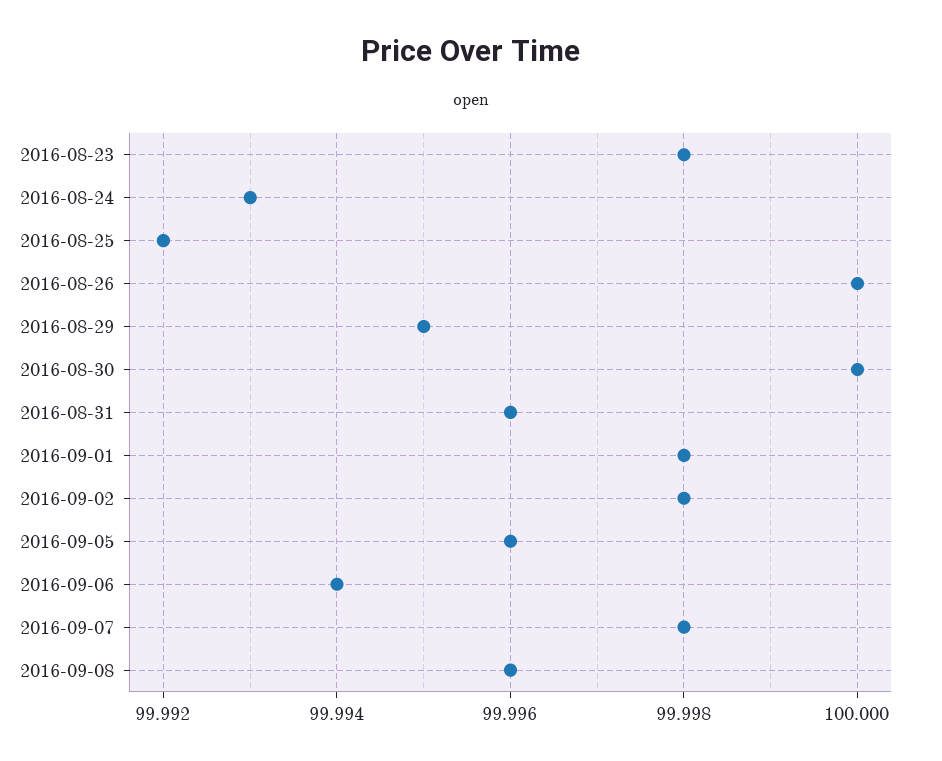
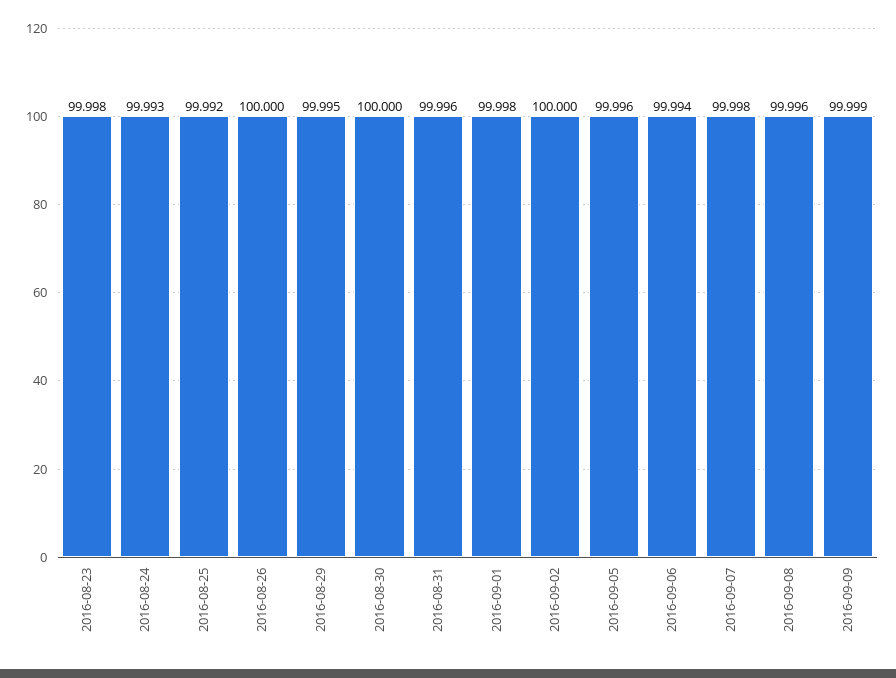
2016-09-02: 99.998 -> 100
2016-09-09: none -> 99.999

